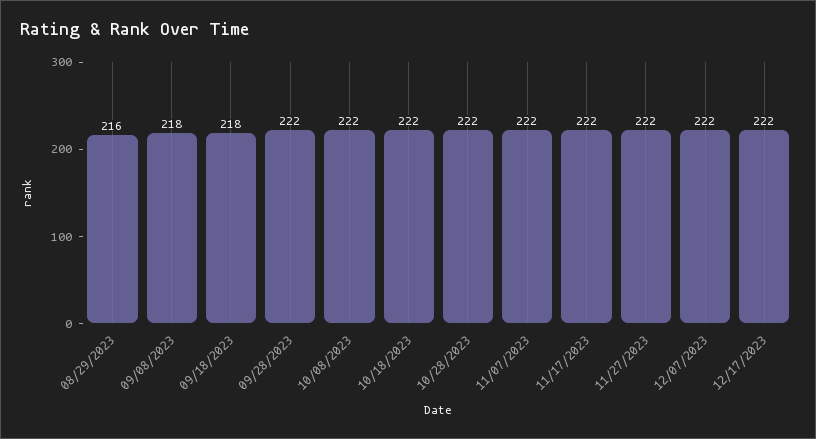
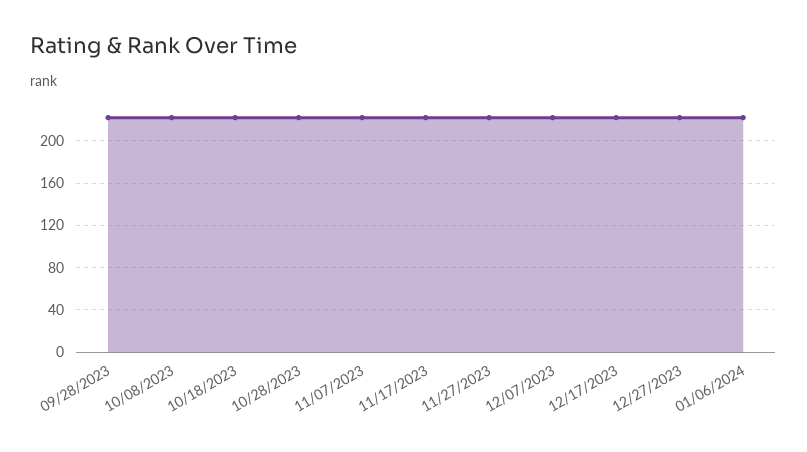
08/29/2023: 216 -> none
09/08/2023: 218 -> none
09/18/2023: 218 -> none
12/27/2023: none -> 220
01/06/2024: none -> 220

